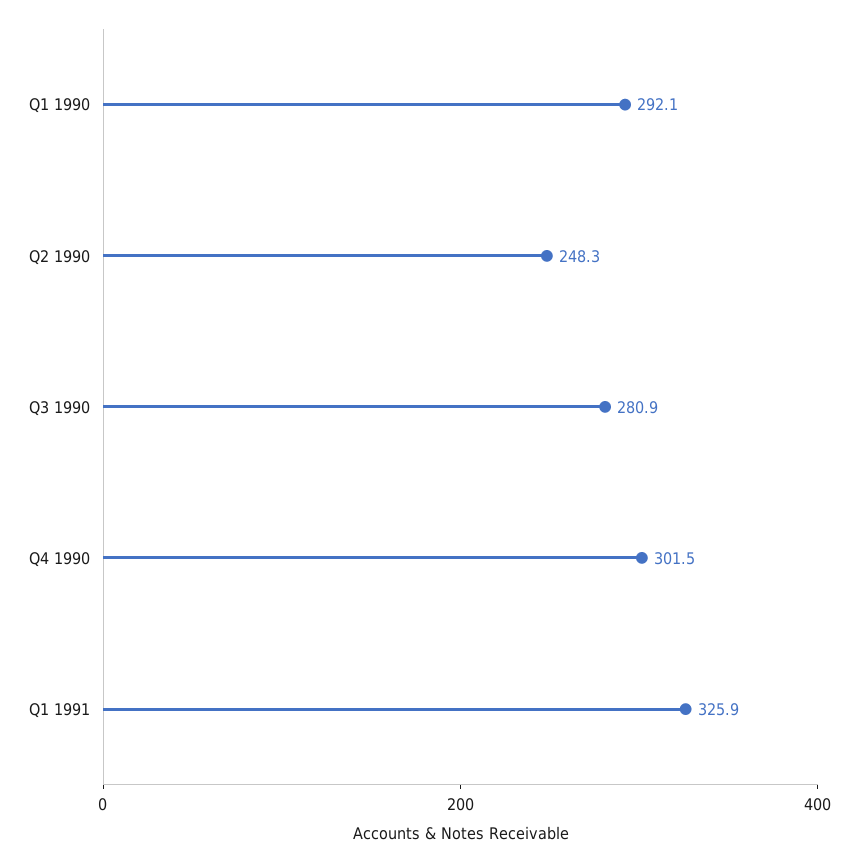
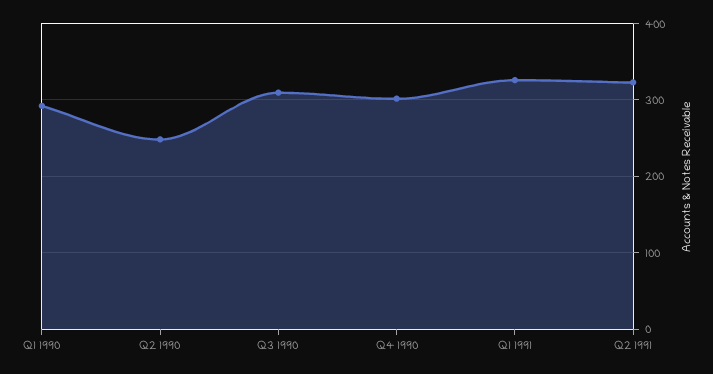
Q3 1990: 280.9 -> 310
Q2 1991: none -> 320

